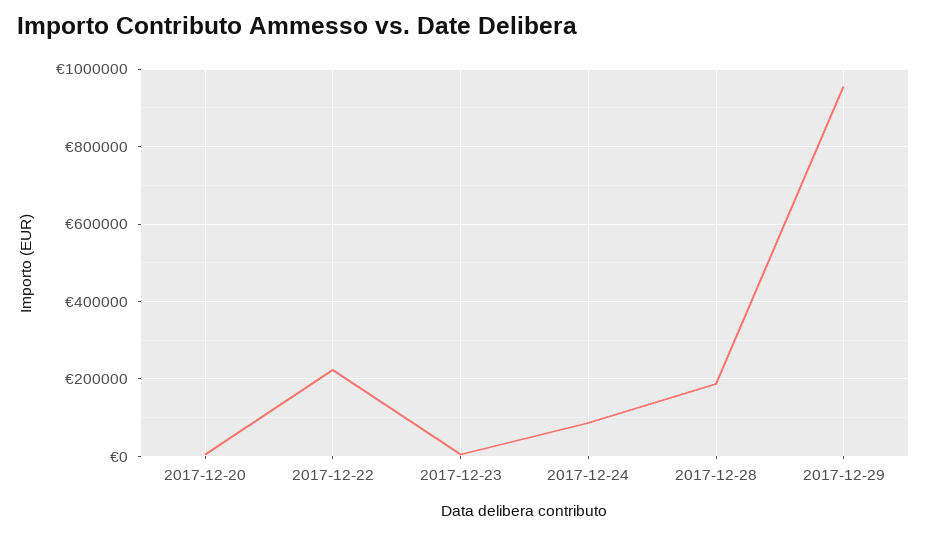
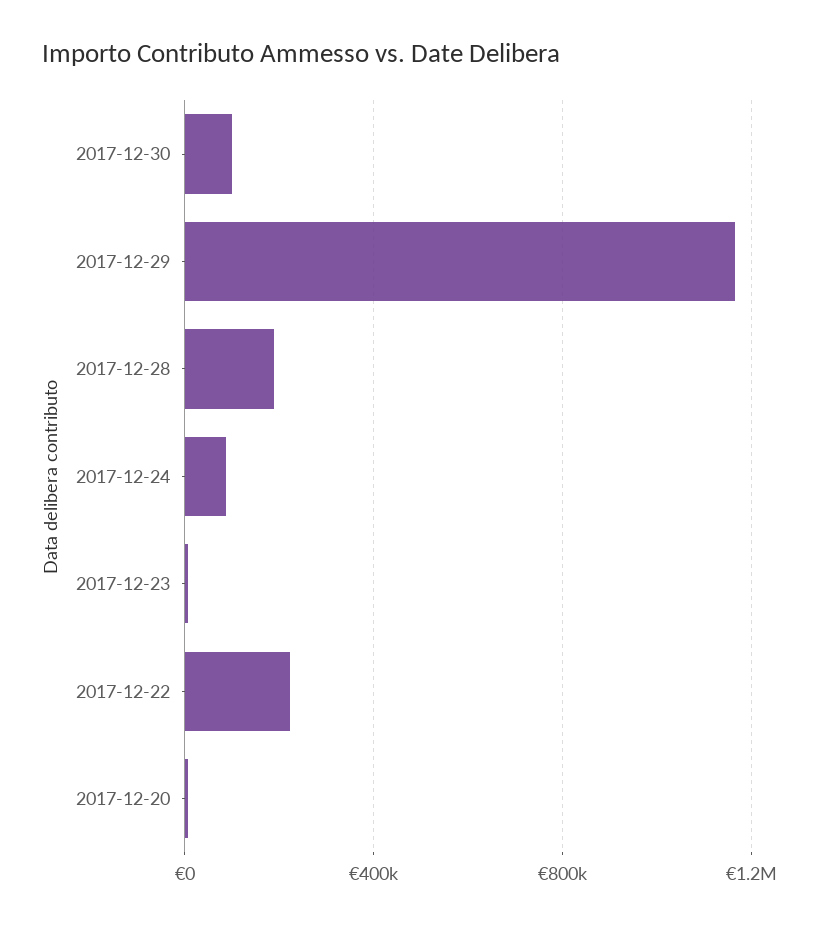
2017-12-29: 960000 -> 1150000
2017-12-30: none -> 100000

